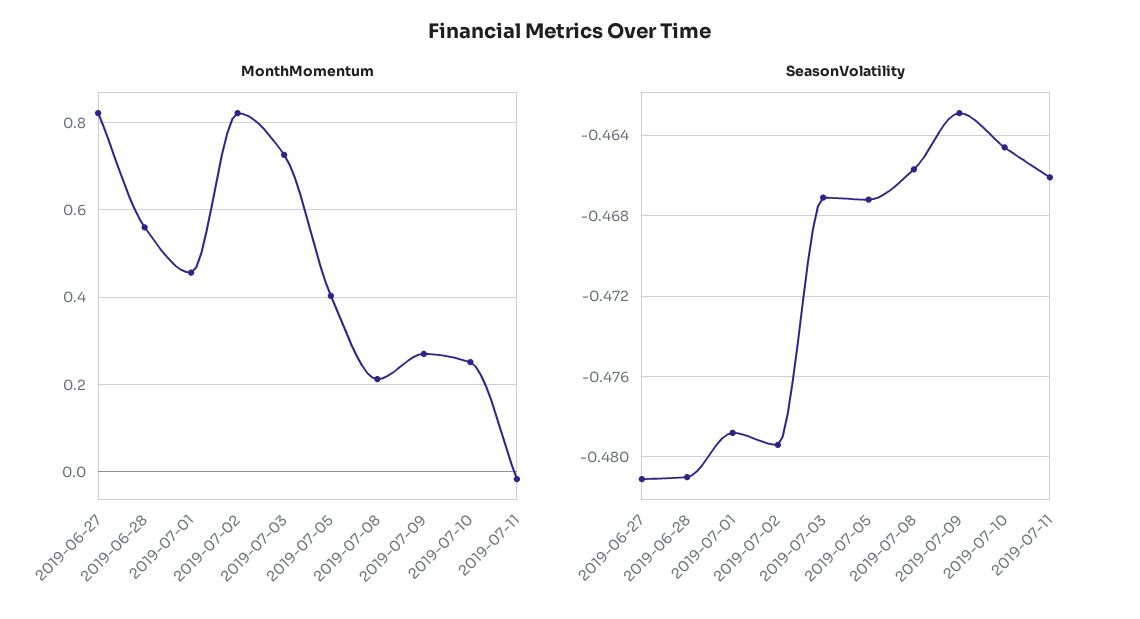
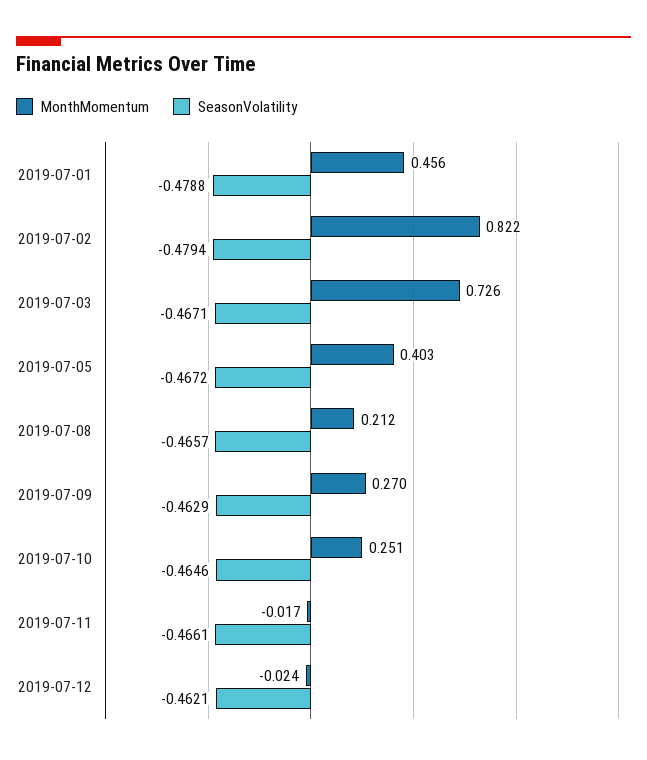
MonthMomentum, 2019-06-27: 0.82 -> none
MonthMomentum, 2019-06-28: 0.56 -> none
SeasonVolatility, 2019-06-27: -0.481 -> none
SeasonVolatility, 2019-06-28: -0.481 -> none
MonthMomentum, 2019-07-12: none -> -0.024
SeasonVolatility, 2019-07-12: none -> -0.4621

